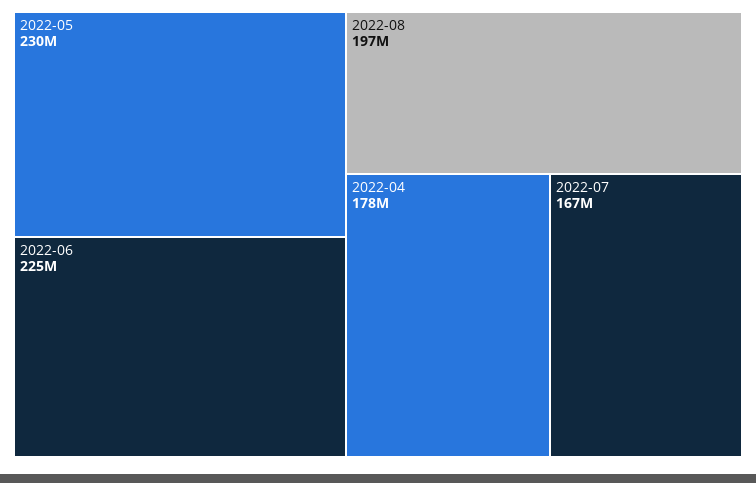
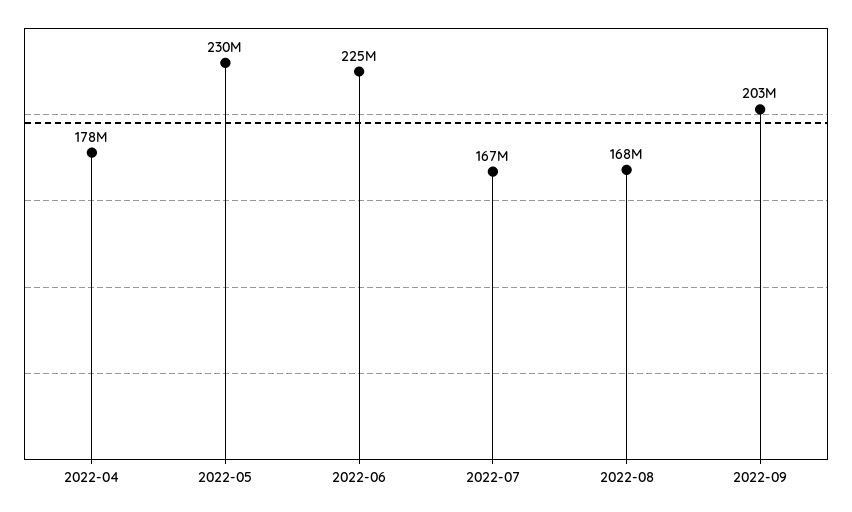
2022-08: 197000000 -> 168000000
2022-09: none -> 203000000

